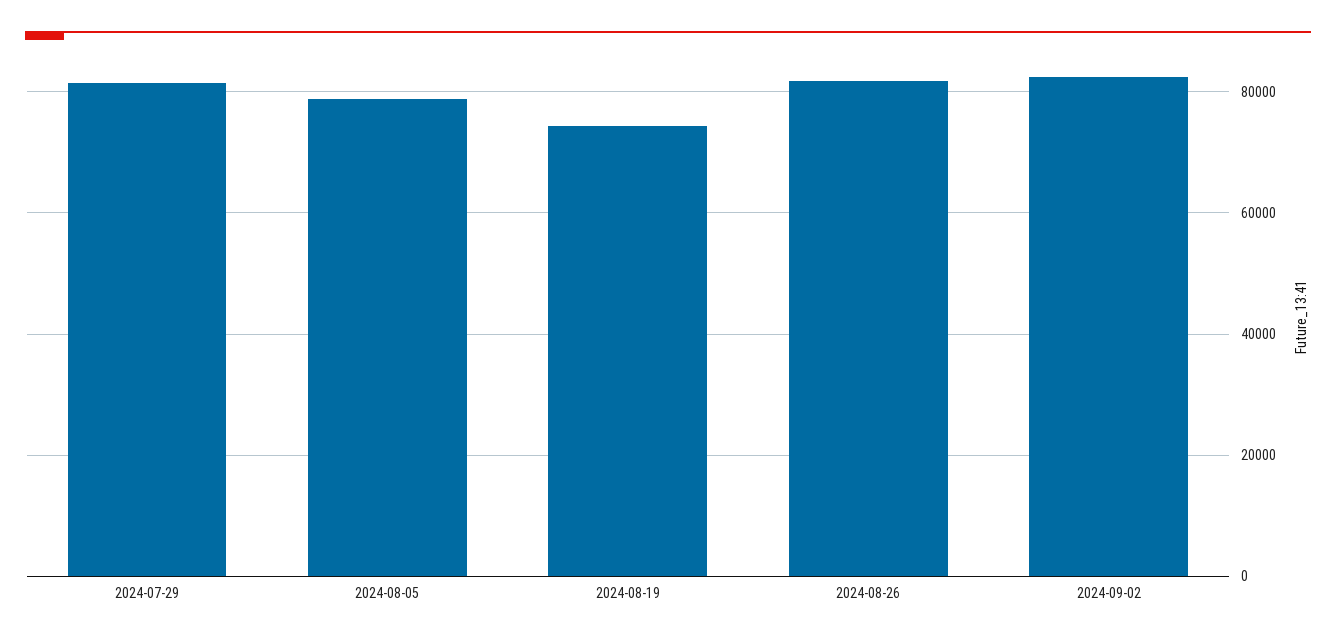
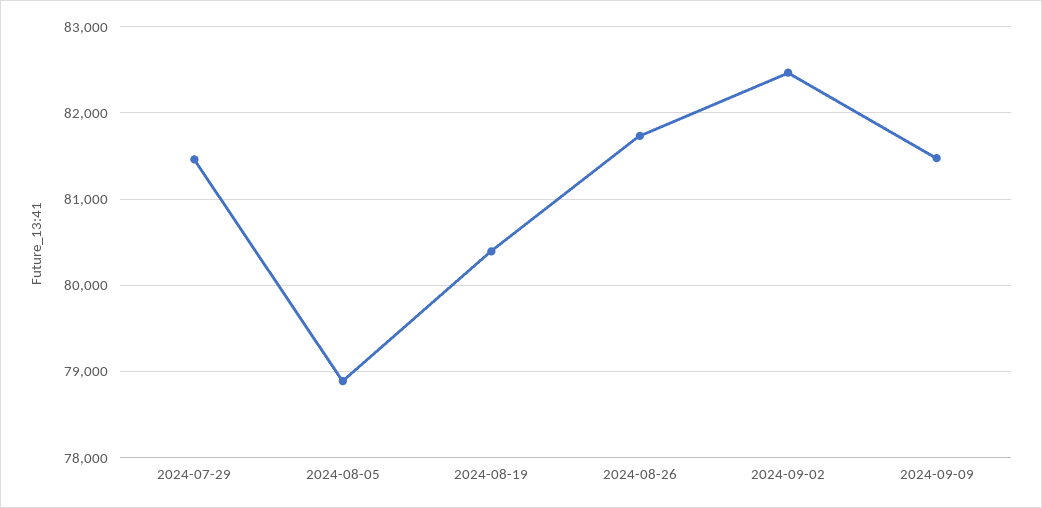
2024-08-19: 74000 -> 80400
2024-09-09: none -> 81500

